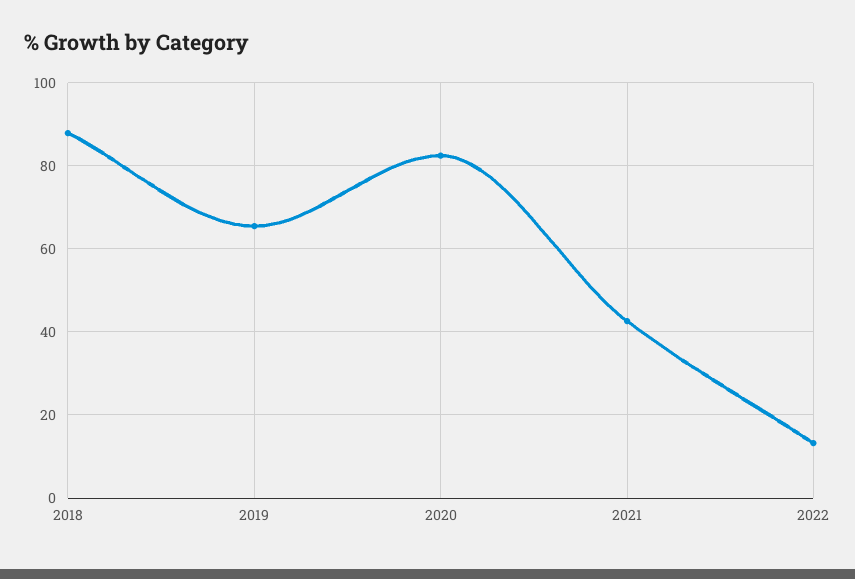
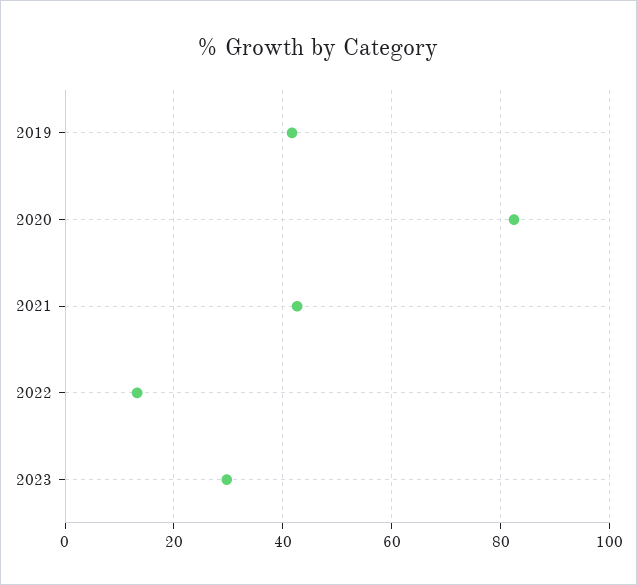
2018: 88 -> none
2019: 66 -> 42
2023: none -> 30

